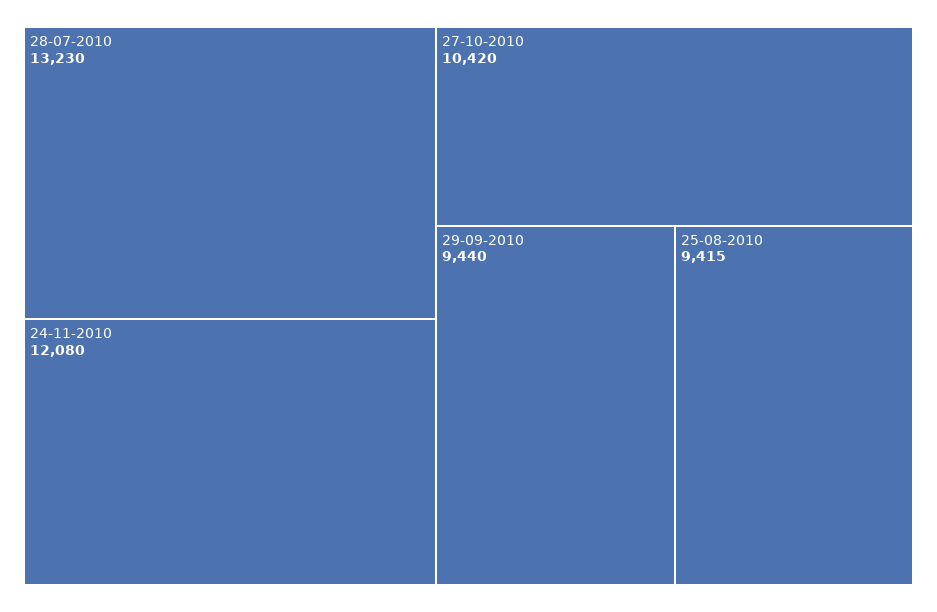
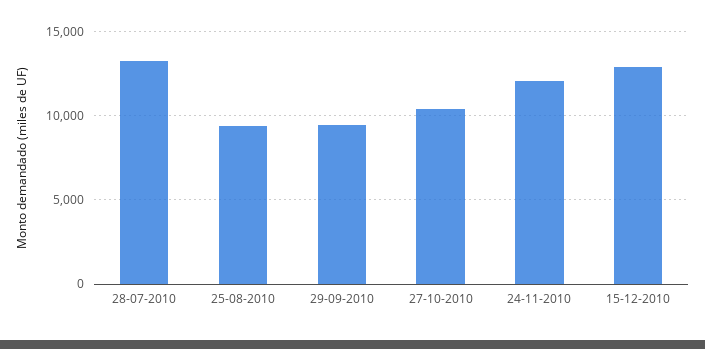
15-12-2010: none -> 13000

